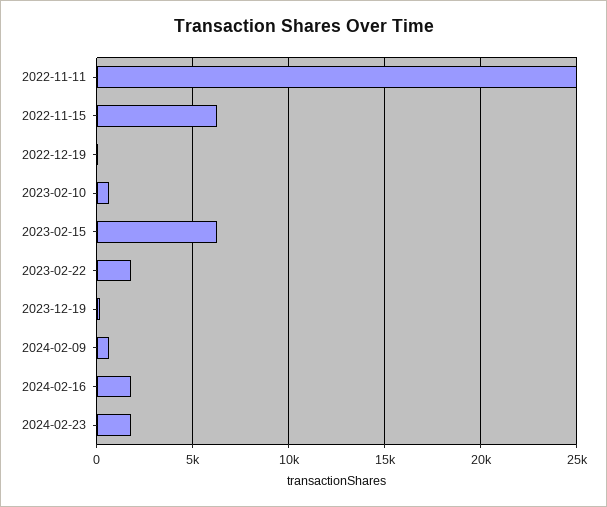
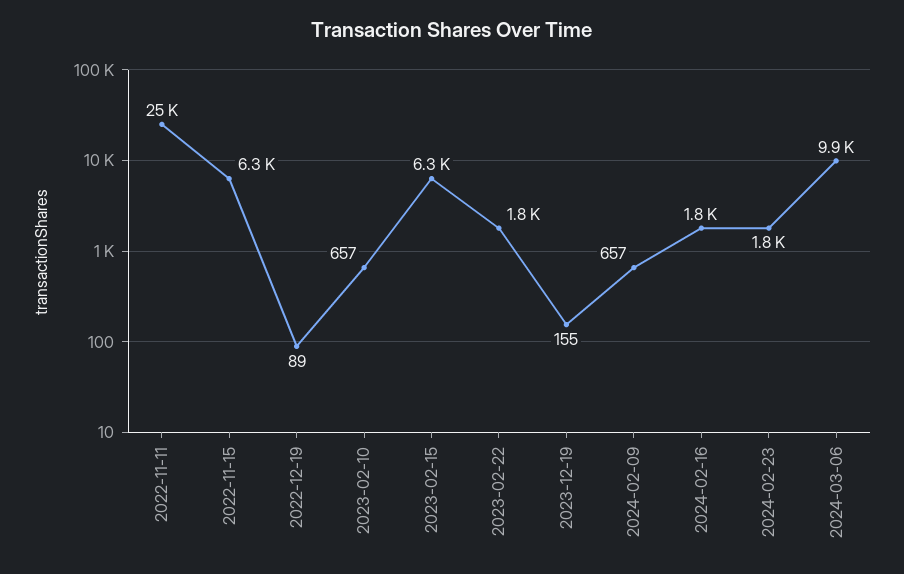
2024-03-06: none -> 9900

